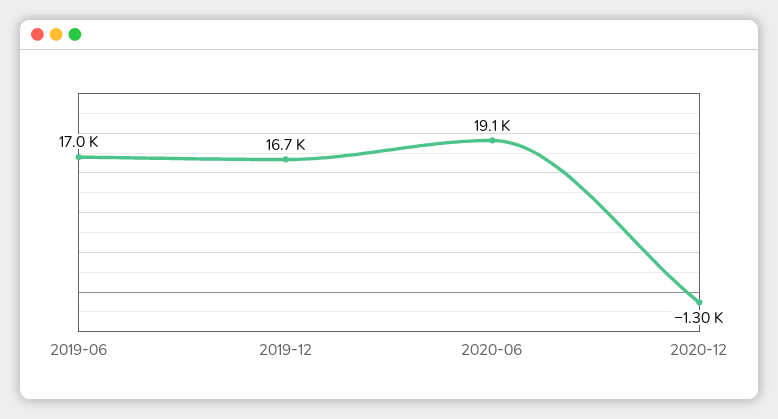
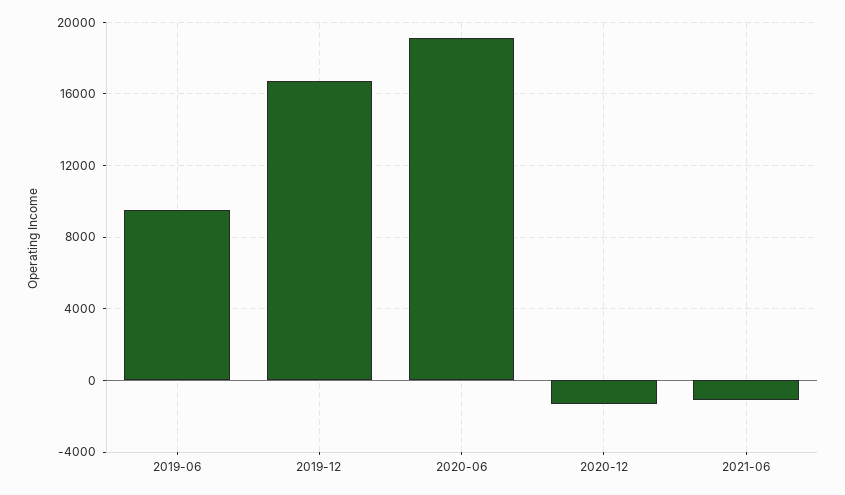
2019-06: 17000 -> 9500
2021-06: none -> -1000

